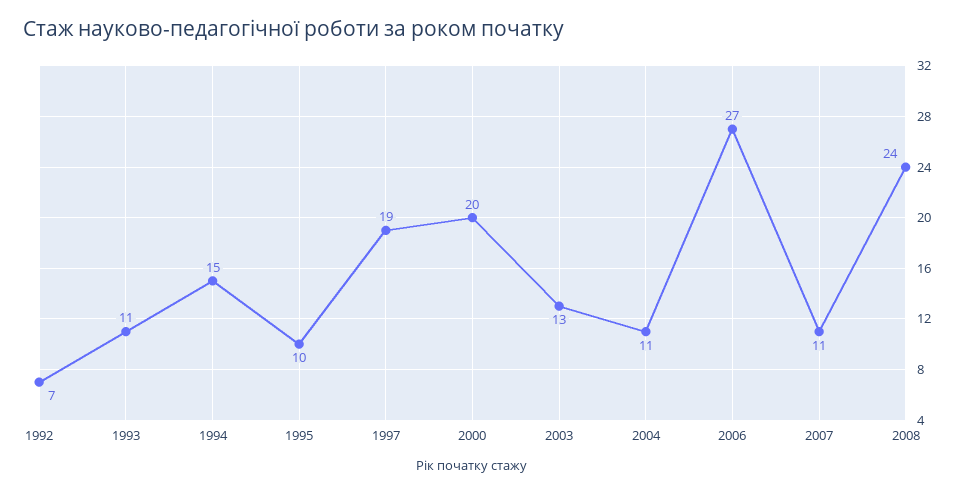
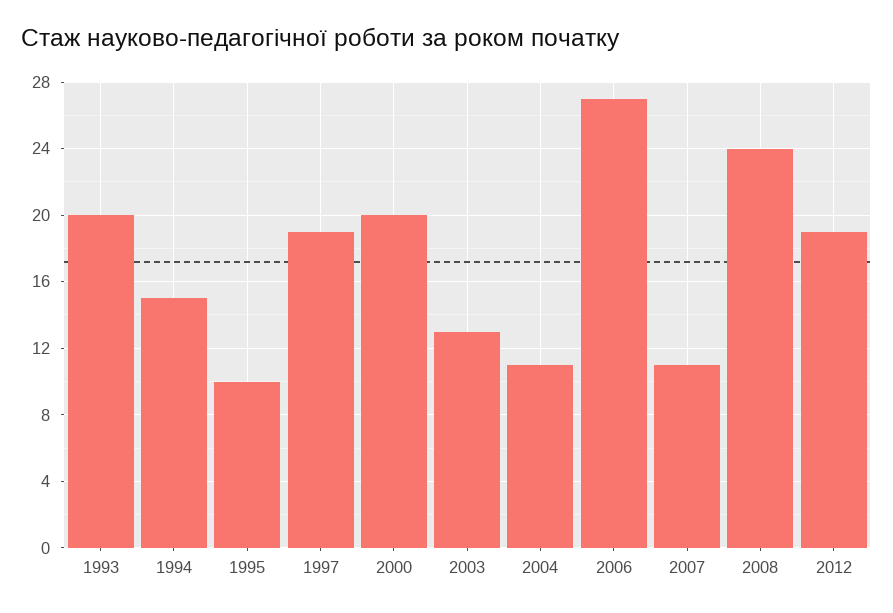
1992: 7 -> none
1993: 11 -> 20
2012: none -> 19

